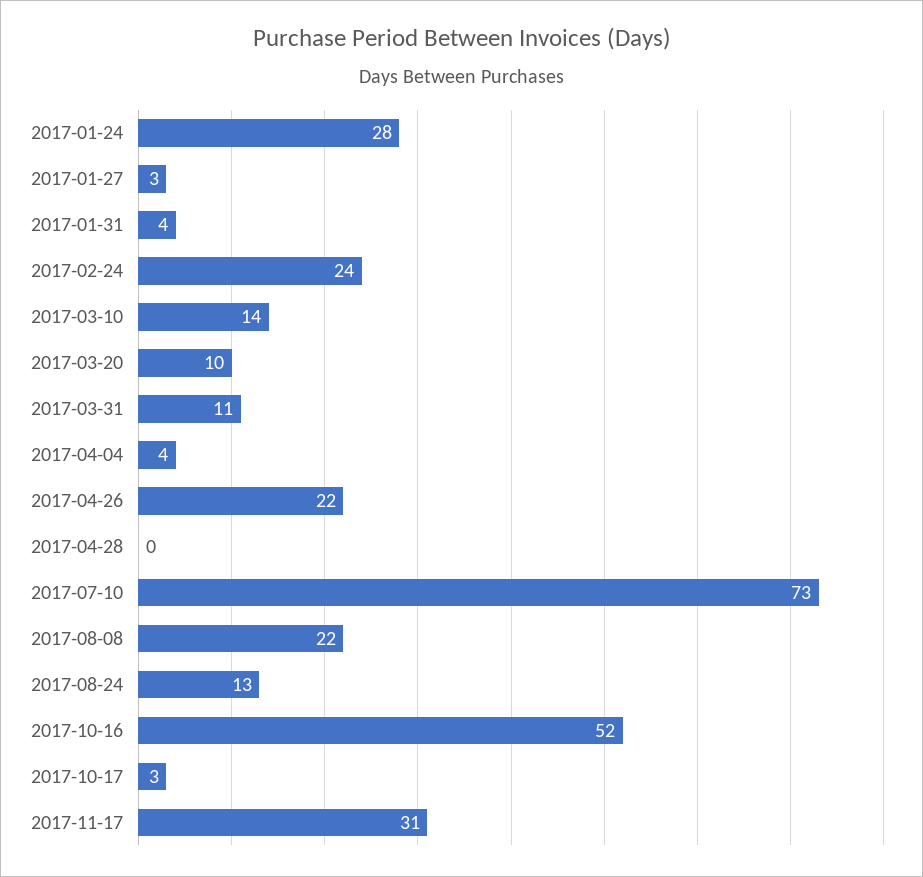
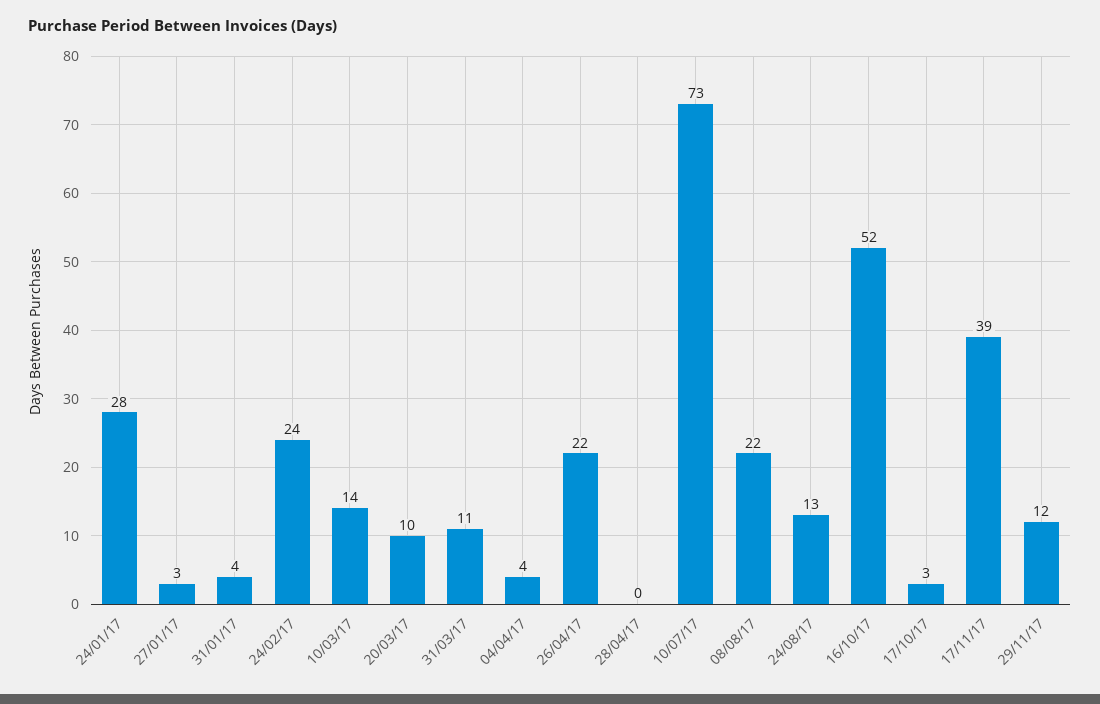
2017-11-17: 31 -> 39
29/11/17: none -> 12

